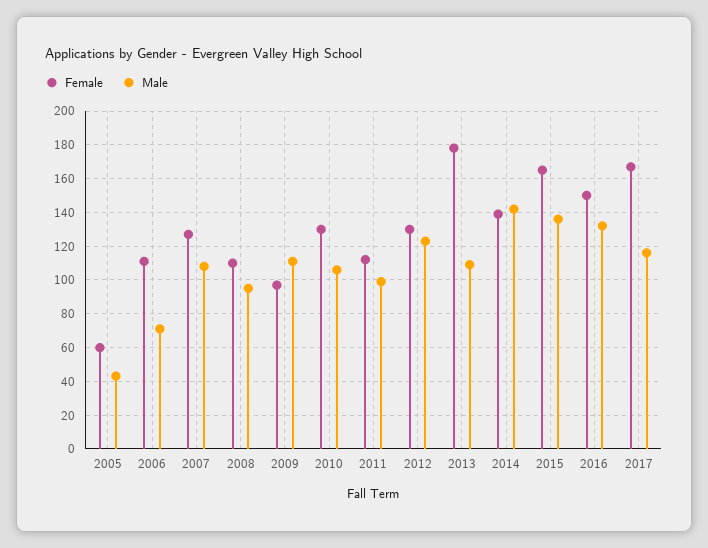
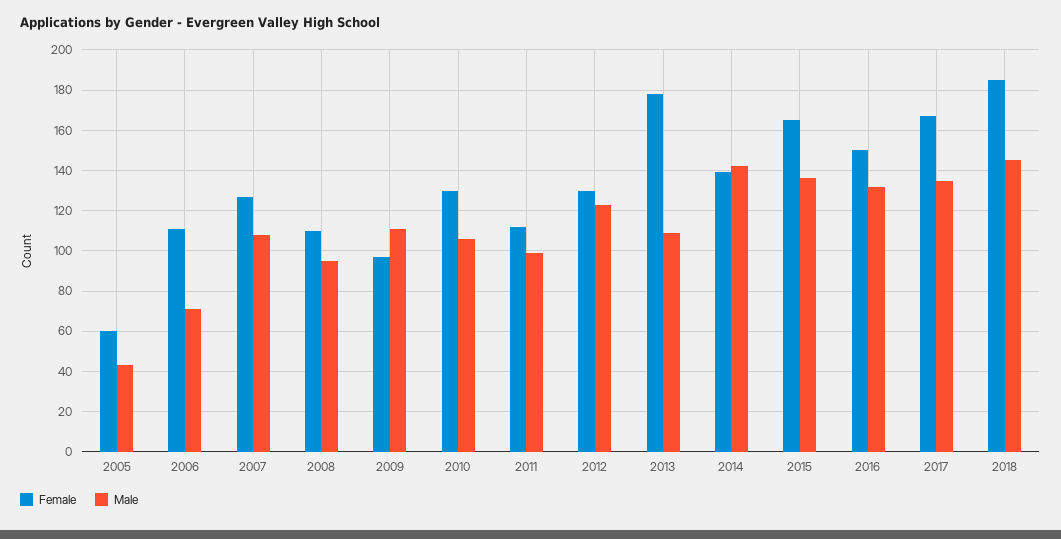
Male, 2017: 115 -> 135
Female, 2018: none -> 185
Male, 2018: none -> 145

